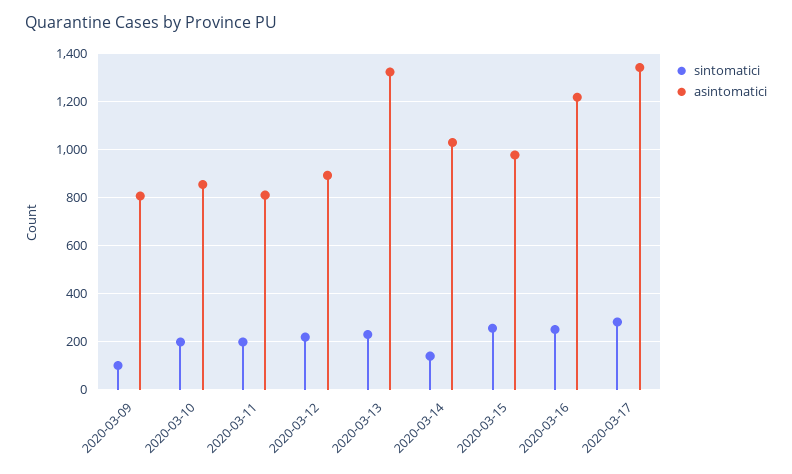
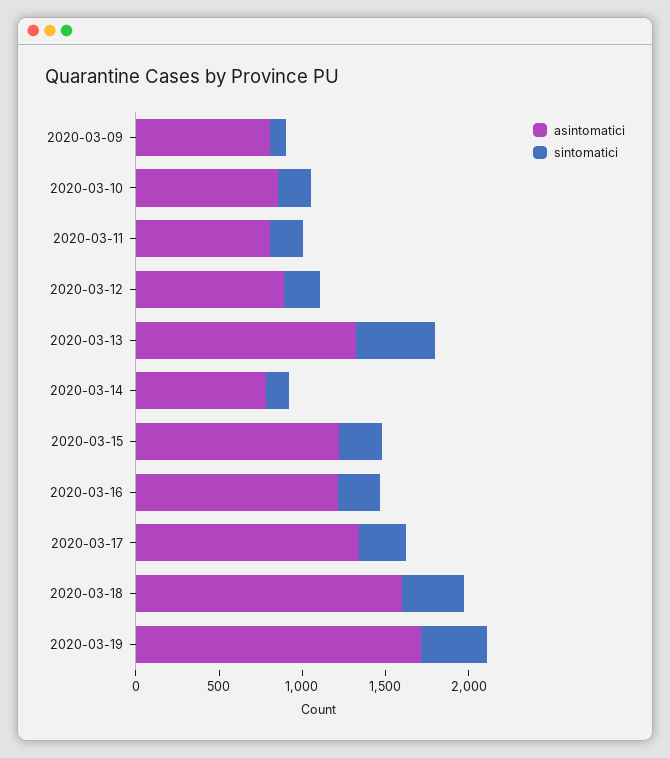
sintomatici, 2020-03-13: 225 -> 500
asintomatici, 2020-03-14: 1025 -> 800
asintomatici, 2020-03-15: 975 -> 1200
asintomatici, 2020-03-18: none -> 1600
sintomatici, 2020-03-18: none -> 400
asintomatici, 2020-03-19: none -> 1700
sintomatici, 2020-03-19: none -> 400

